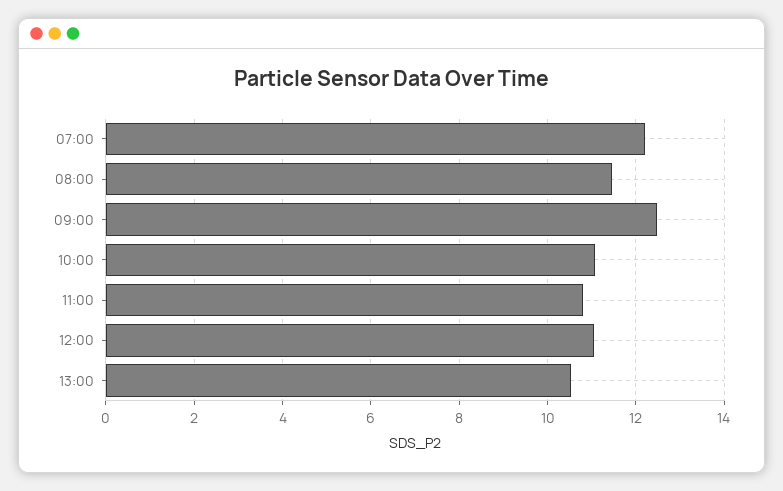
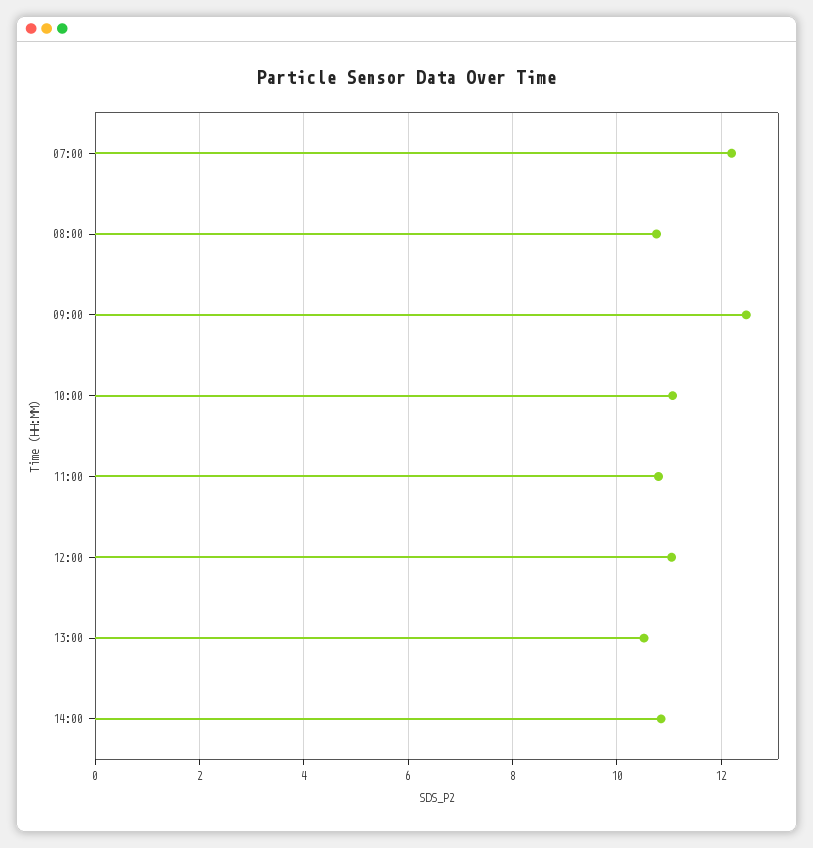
08:00: 11.4 -> 10.8
14:00: none -> 10.8

